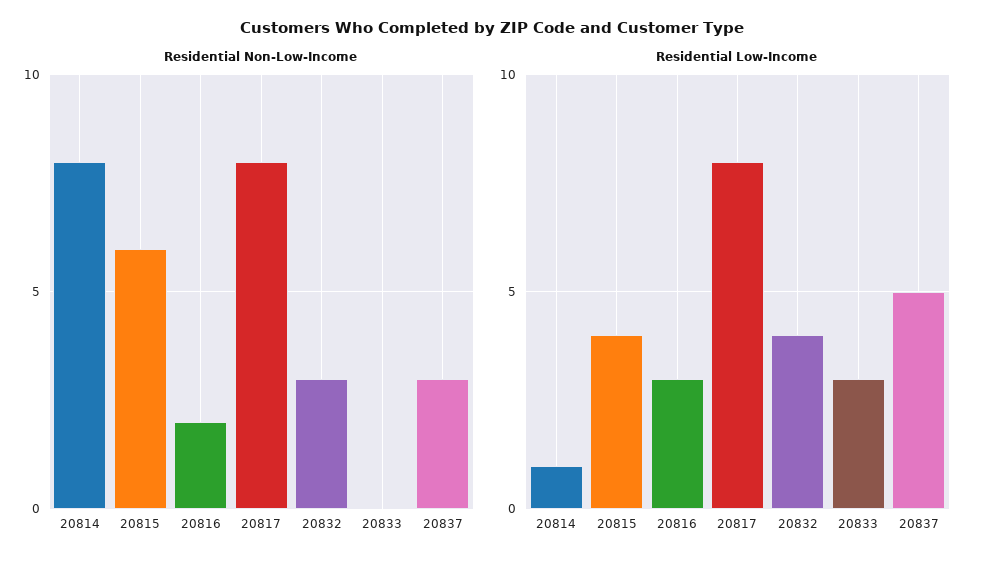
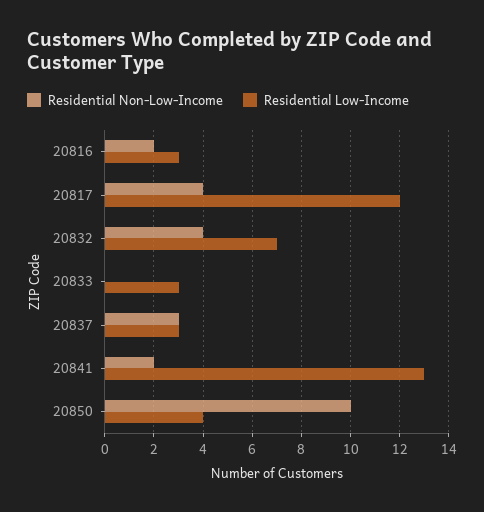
Residential Non-Low-Income, 20814: 8 -> none
Residential Non-Low-Income, 20815: 6 -> none
Residential Non-Low-Income, 20817: 8 -> 4
Residential Non-Low-Income, 20832: 3 -> 4
Residential Low-Income, 20814: 1 -> none
Residential Low-Income, 20815: 4 -> none
Residential Low-Income, 20817: 8 -> 12
Residential Low-Income, 20832: 4 -> 7
Residential Low-Income, 20837: 5 -> 3
Residential Non-Low-Income, 20841: none -> 2
Residential Low-Income, 20841: none -> 13
Residential Non-Low-Income, 20850: none -> 10
Residential Low-Income, 20850: none -> 4

